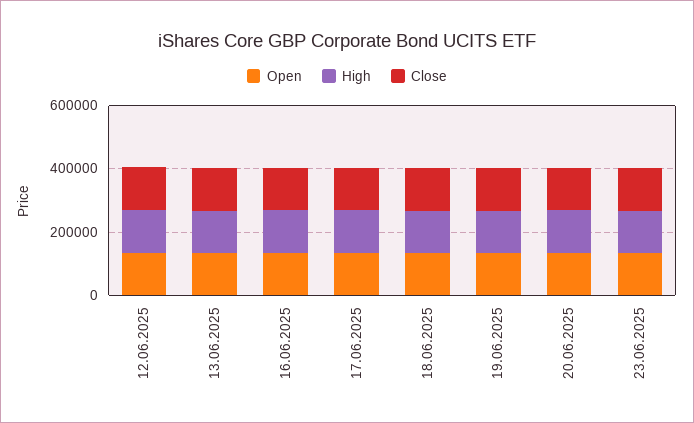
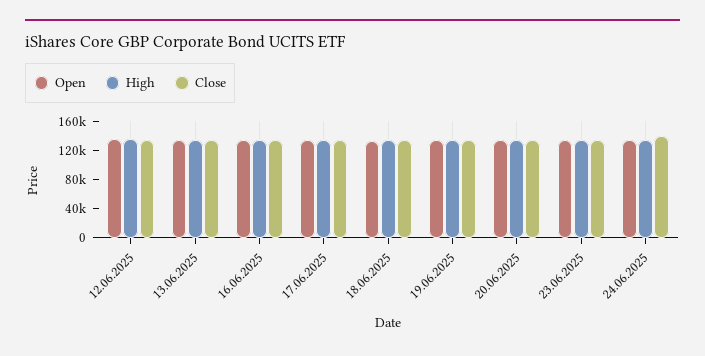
Open, 24.06.2025: none -> 140000
High, 24.06.2025: none -> 140000
Close, 24.06.2025: none -> 140000

